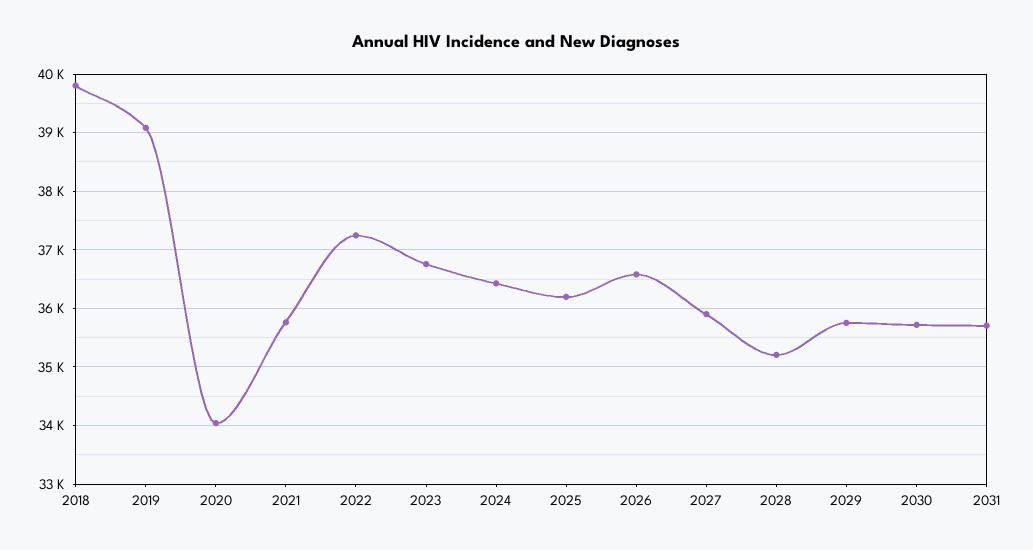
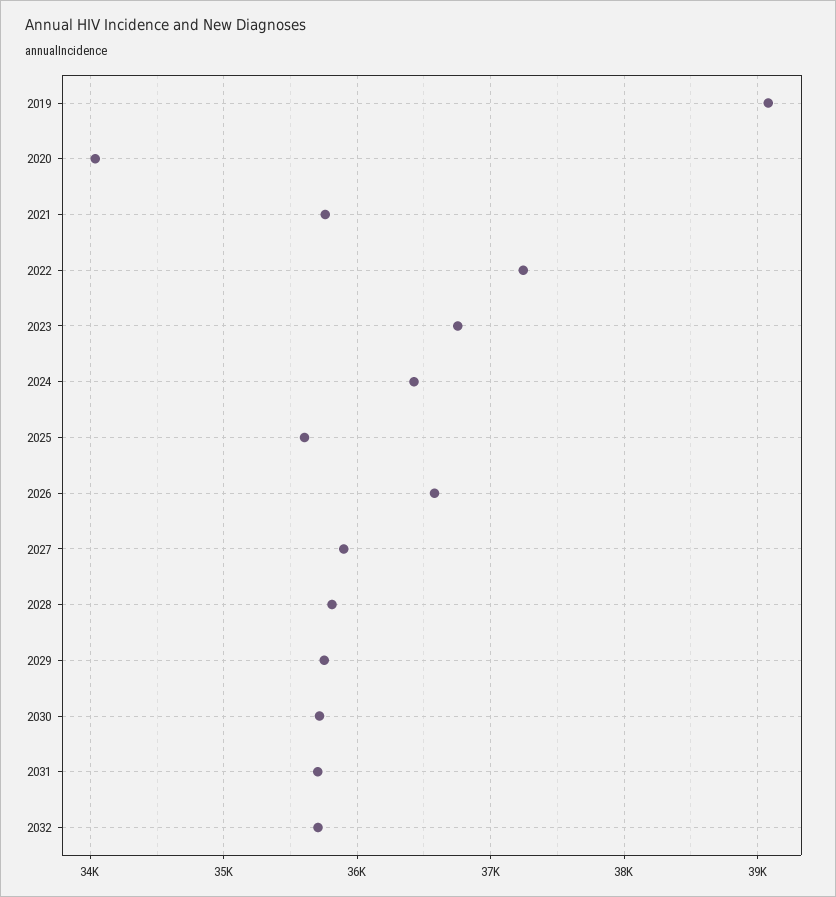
2018: 39800 -> none
2025: 36200 -> 35600
2028: 35200 -> 35800
2032: none -> 35700

